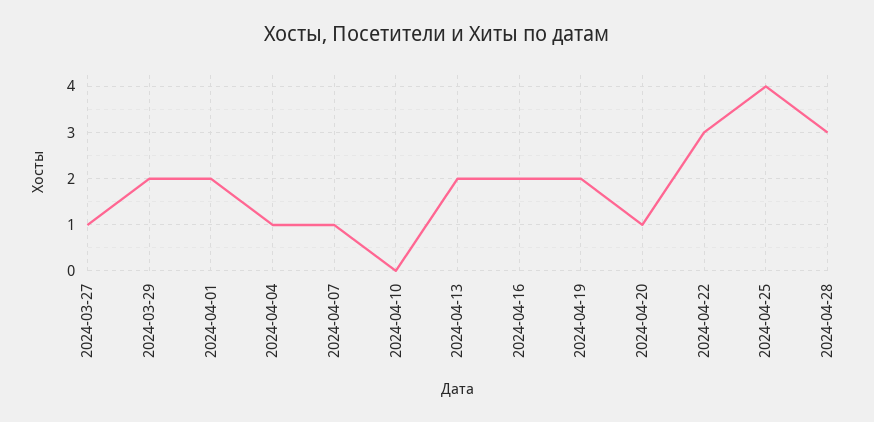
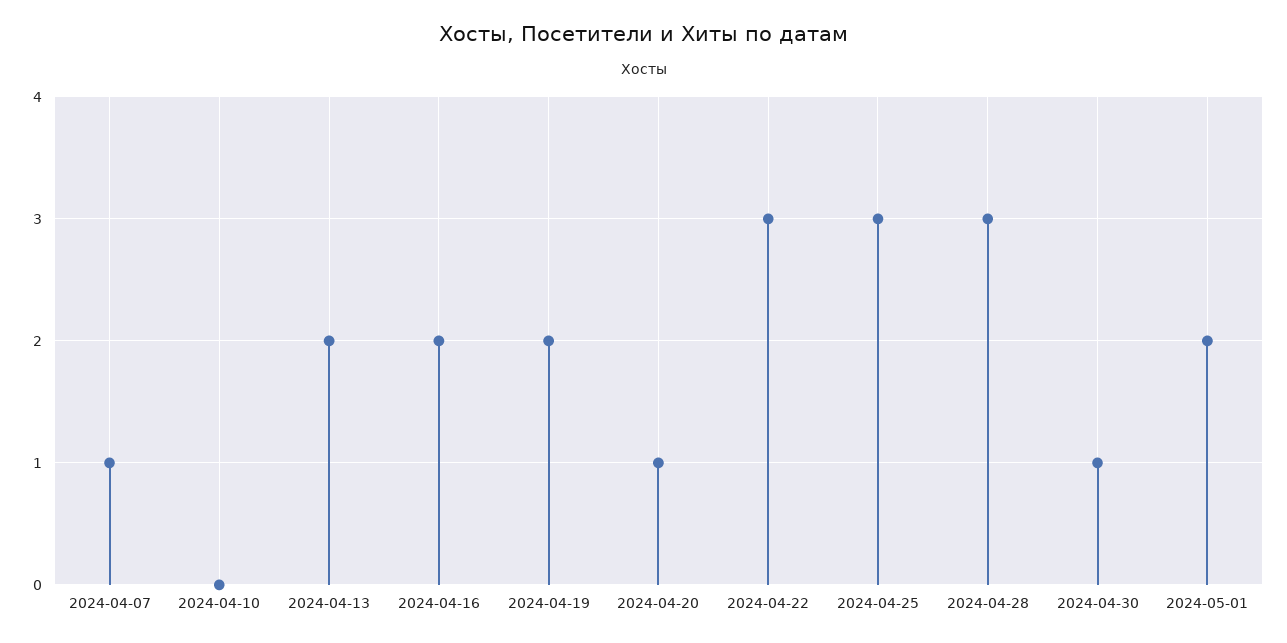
2024-03-27: 1 -> none
2024-03-29: 2 -> none
2024-04-01: 2 -> none
2024-04-04: 1 -> none
2024-04-25: 4 -> 3
2024-04-30: none -> 1
2024-05-01: none -> 2

